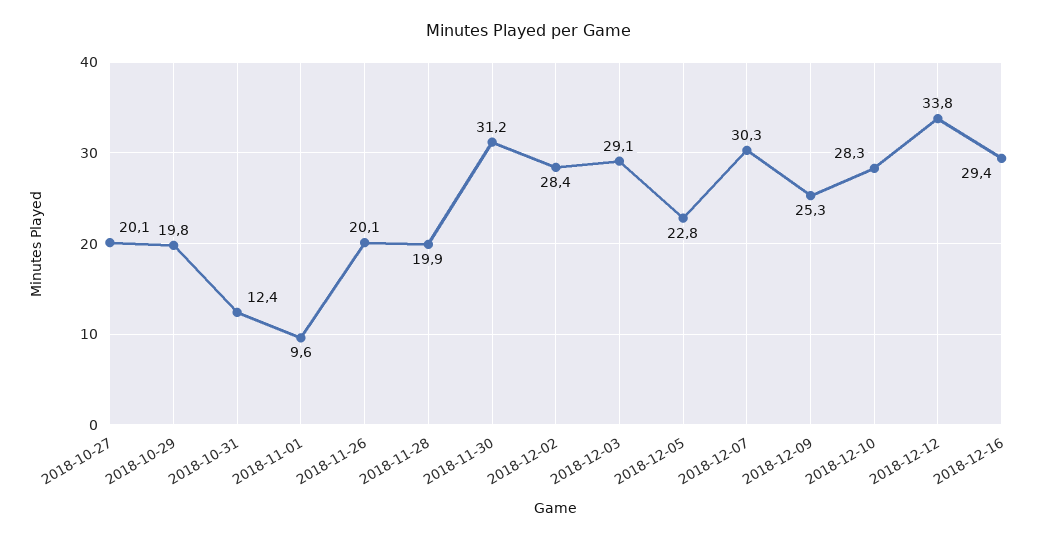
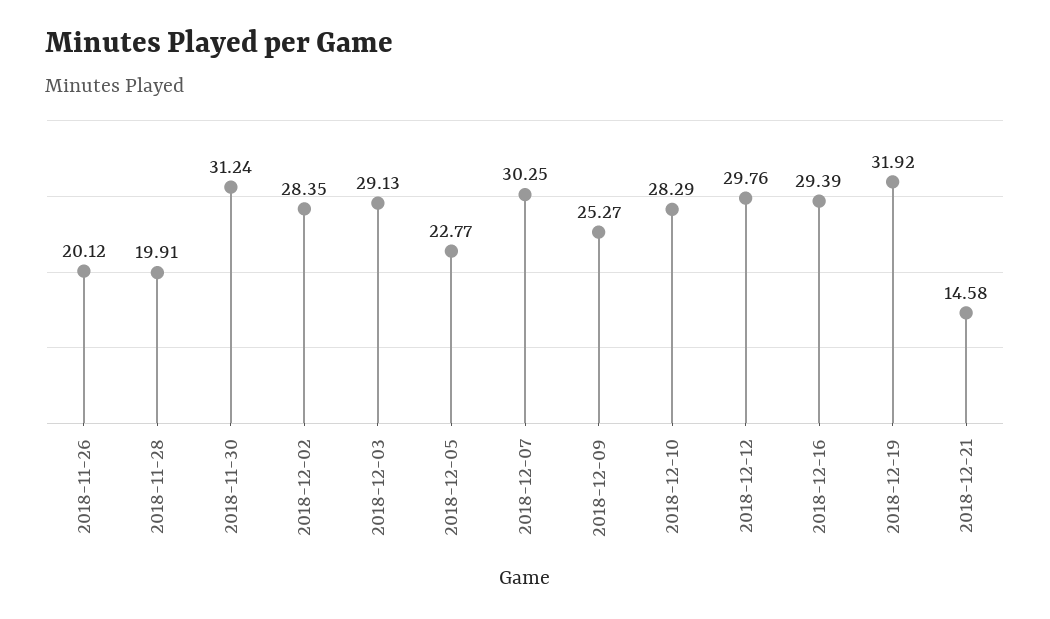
2018-10-27: 20.1 -> none
2018-10-29: 19.8 -> none
2018-10-31: 12.4 -> none
2018-11-01: 9.6 -> none
2018-12-12: 33.8 -> 29.76
2018-12-19: none -> 31.92
2018-12-21: none -> 14.58

